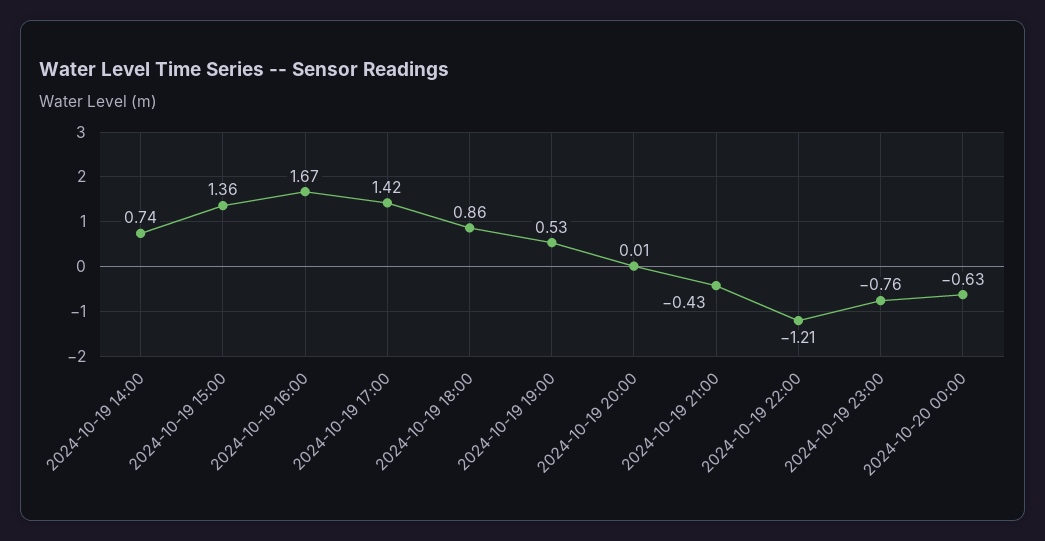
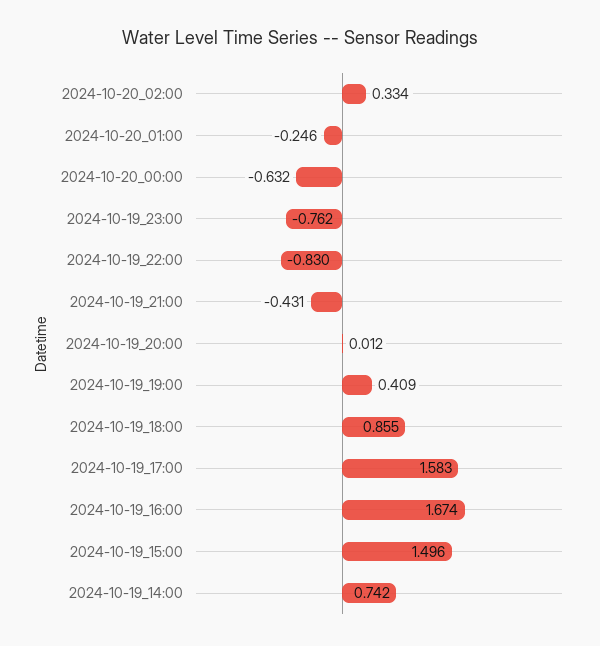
2024-10-19 15:00: 1.36 -> 1.496
2024-10-19 17:00: 1.42 -> 1.583
2024-10-19 19:00: 0.53 -> 0.409
2024-10-19 22:00: -1.21 -> -0.83
2024-10-20_02:00: none -> 0.334
2024-10-20_01:00: none -> -0.246

